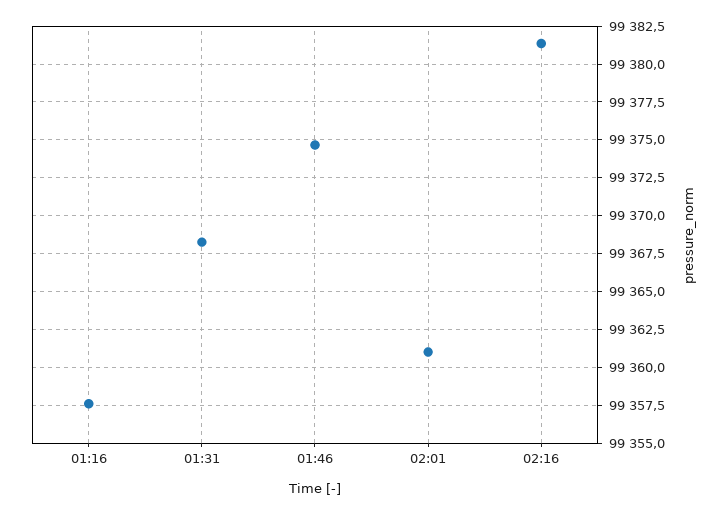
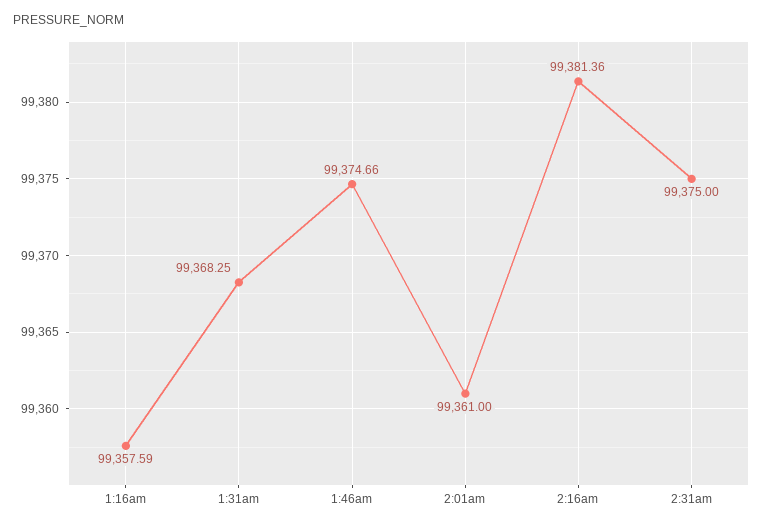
2:31am: none -> 99375

